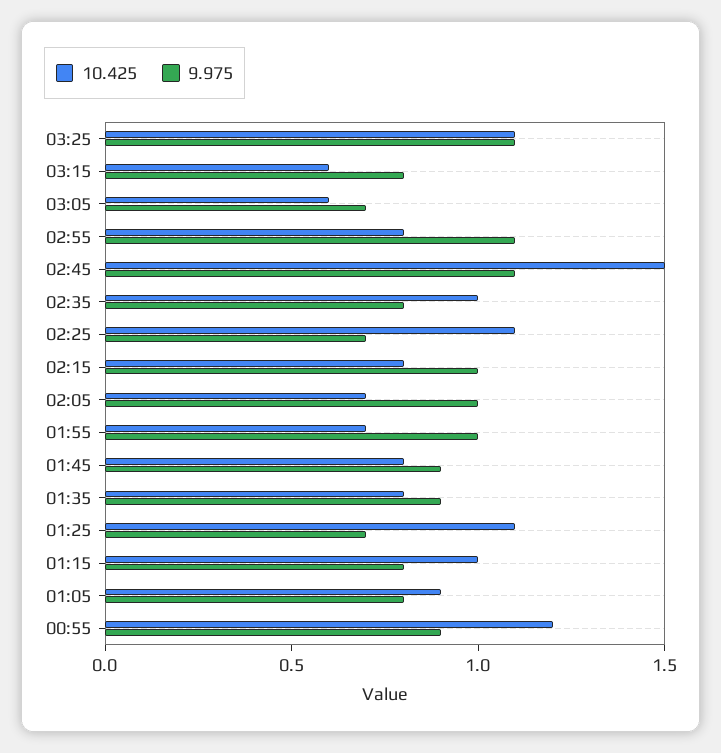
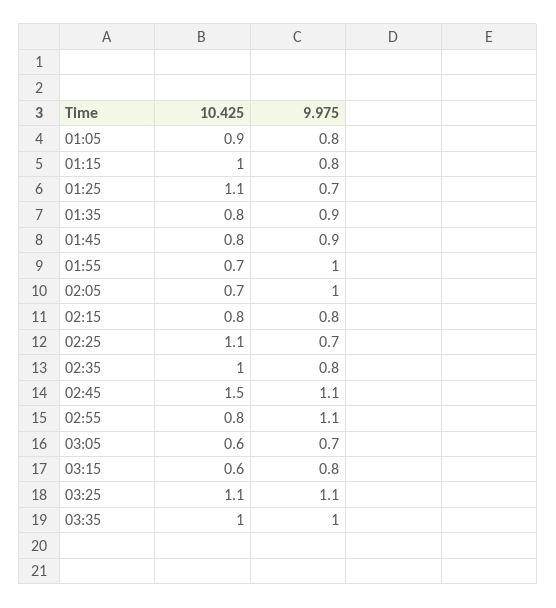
9.975, 02:15: 1 -> 0.8
10.425, 00:55: 1.2 -> none
9.975, 00:55: 0.9 -> none
10.425, 03:35: none -> 1
9.975, 03:35: none -> 1

